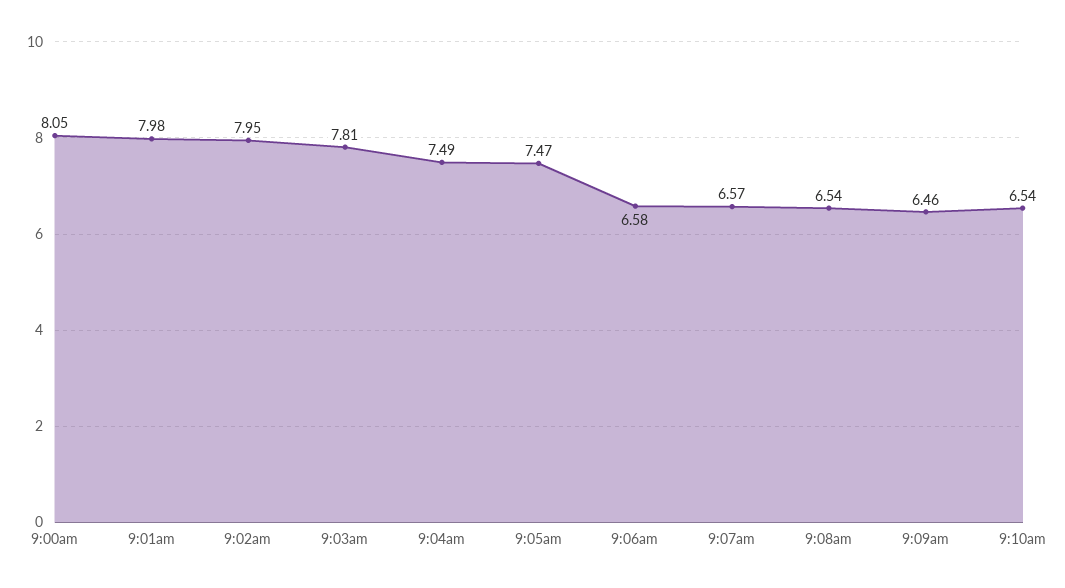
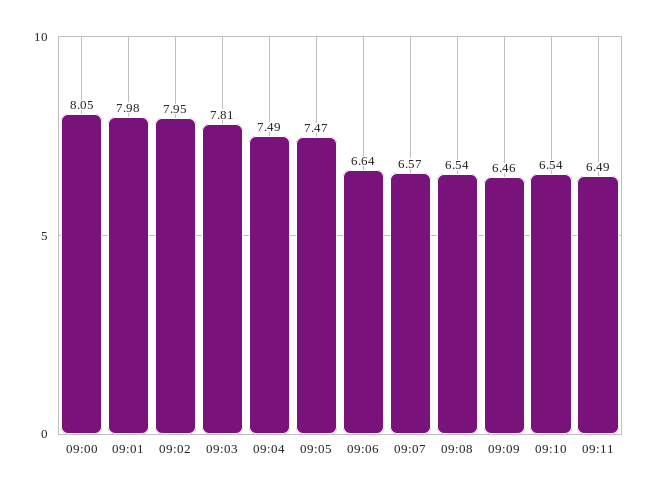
9:06am: 6.58 -> 6.64
09:11: none -> 6.49

